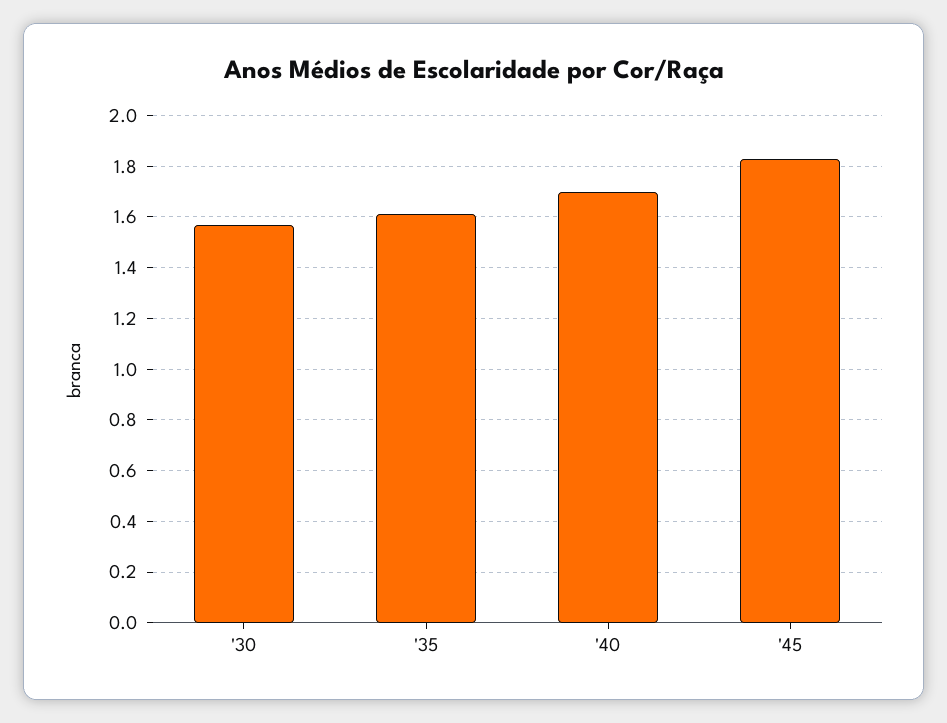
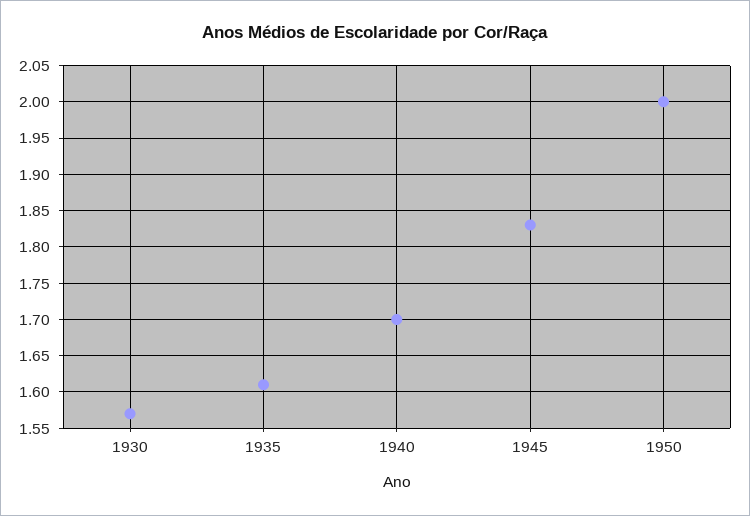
1950: none -> 2

